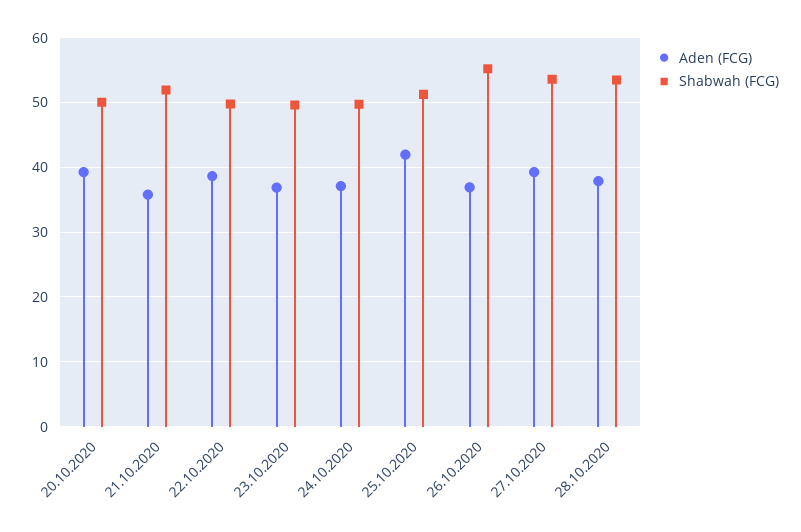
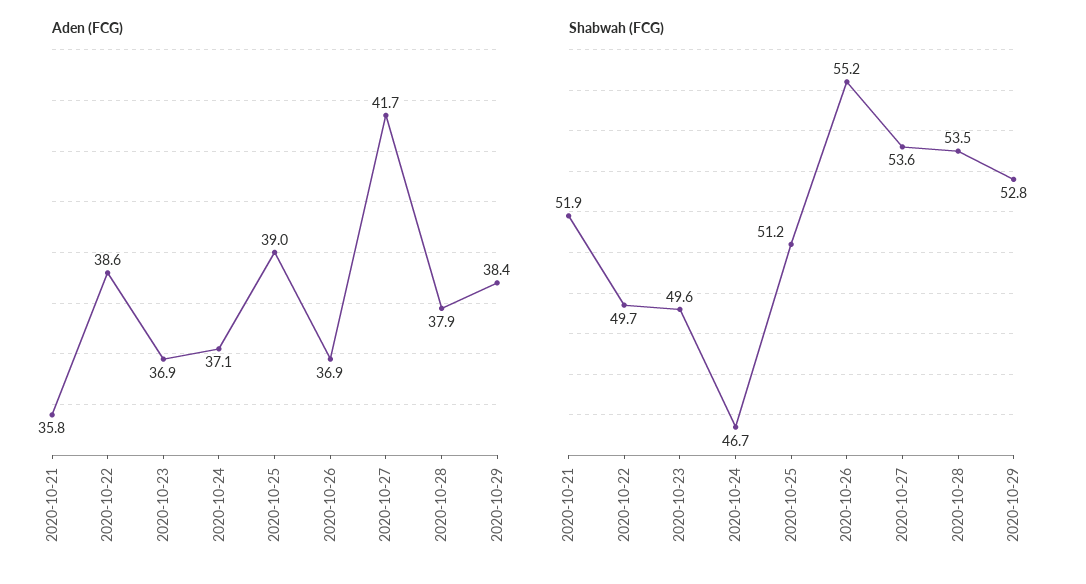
Aden (FCG), 20.10.2020: 39 -> none
Shabwah (FCG), 20.10.2020: 50 -> none
Shabwah (FCG), 24.10.2020: 50 -> 46.7
Aden (FCG), 25.10.2020: 42 -> 39
Aden (FCG), 27.10.2020: 39 -> 41.7
Aden (FCG), 2020-10-29: none -> 38.4
Shabwah (FCG), 2020-10-29: none -> 52.8

